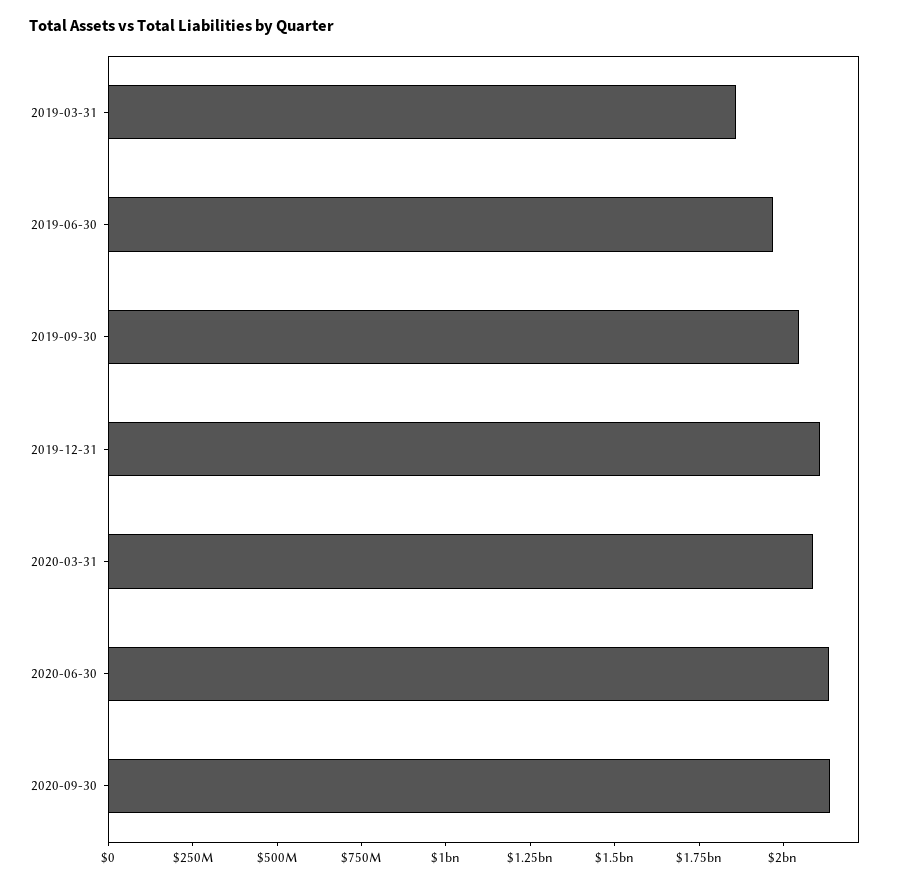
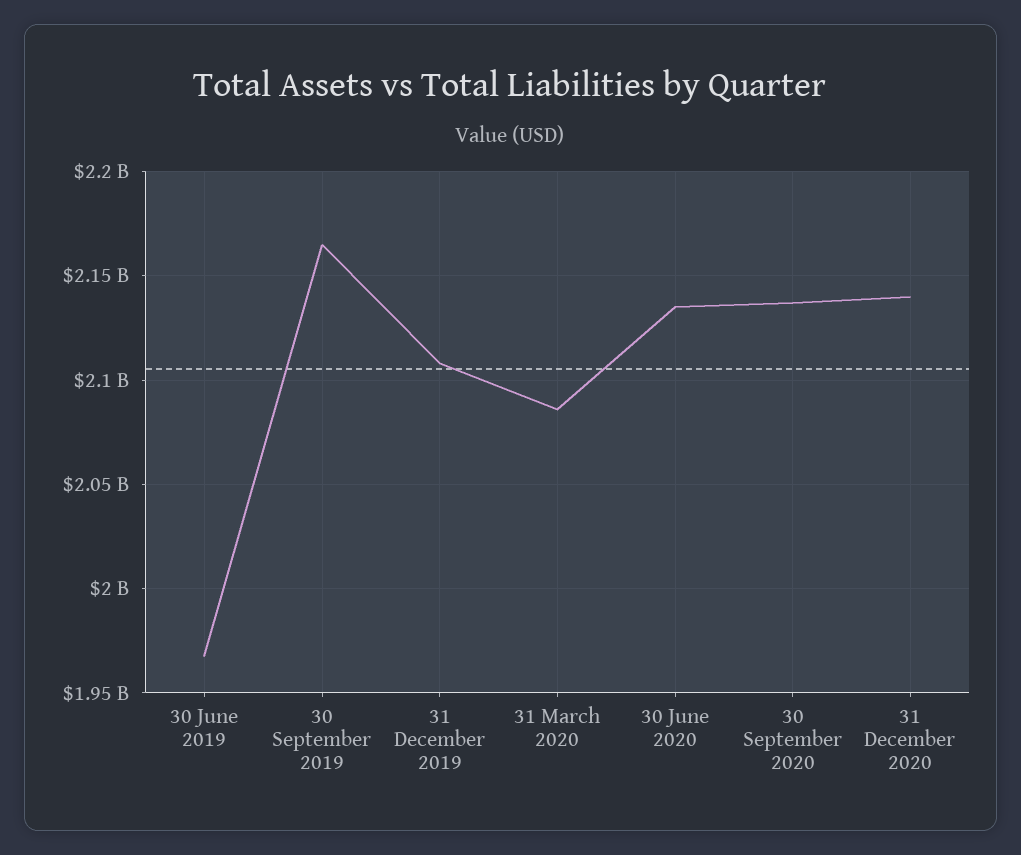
2019-03-31: 1850000000 -> none
2019-09-30: 2050000000 -> 2165000000
31 December 2020: none -> 2140000000

